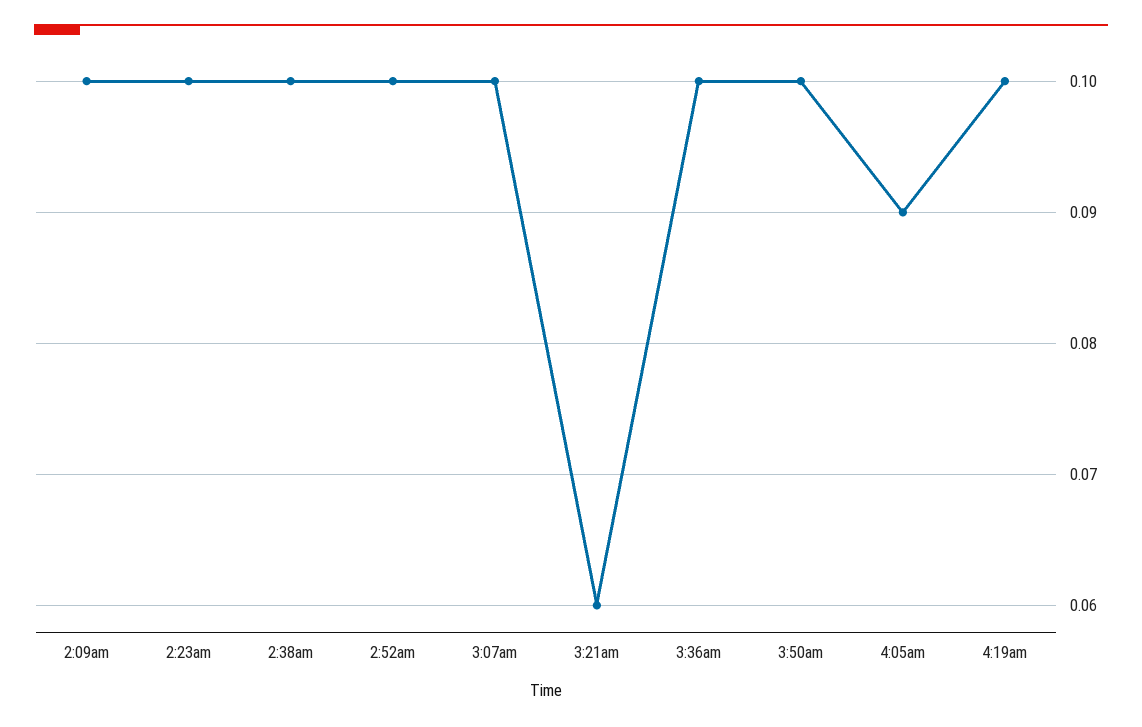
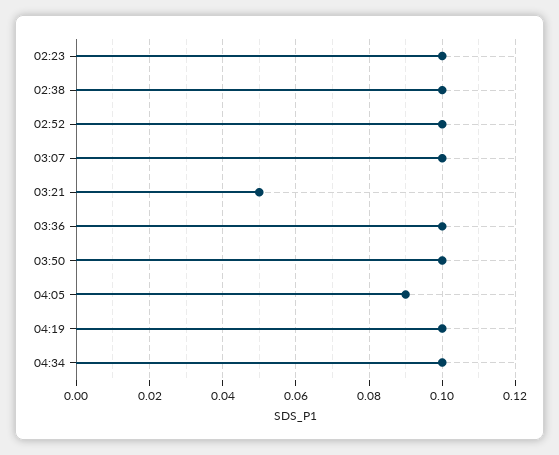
2:09am: 0.1 -> none
3:21am: 0.06 -> 0.05
04:34: none -> 0.1

